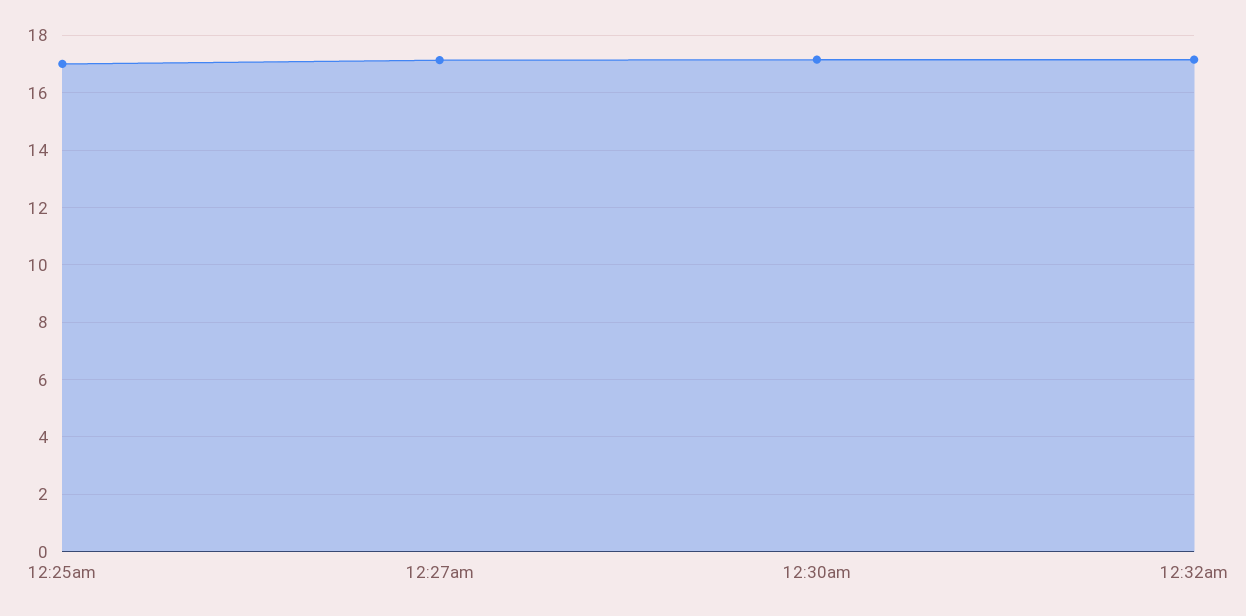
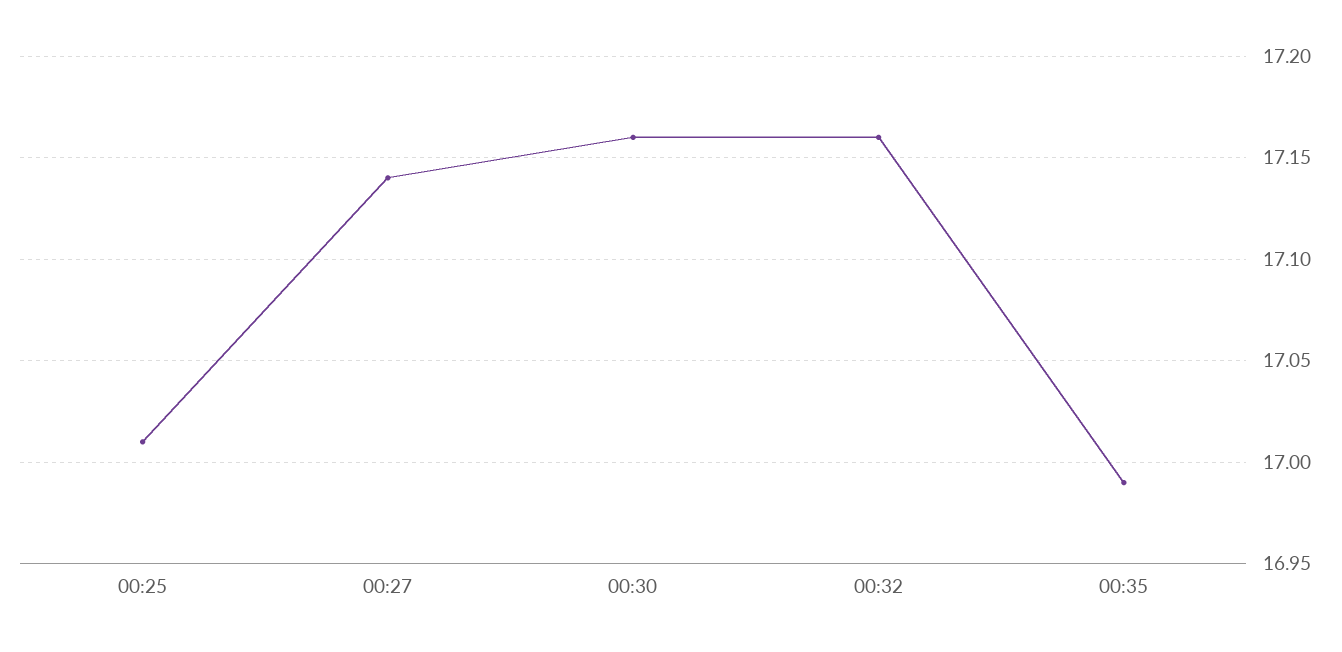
00:35: none -> 16.99

